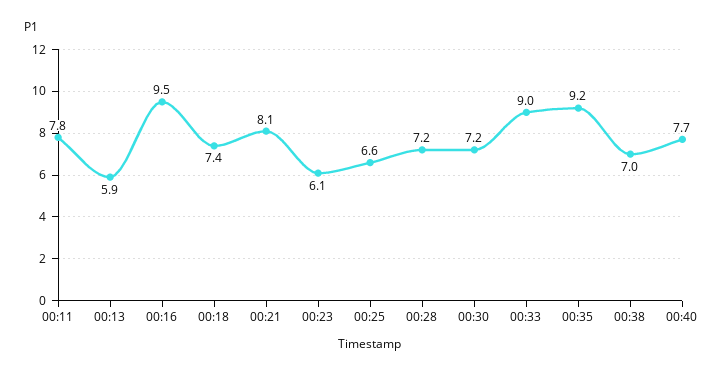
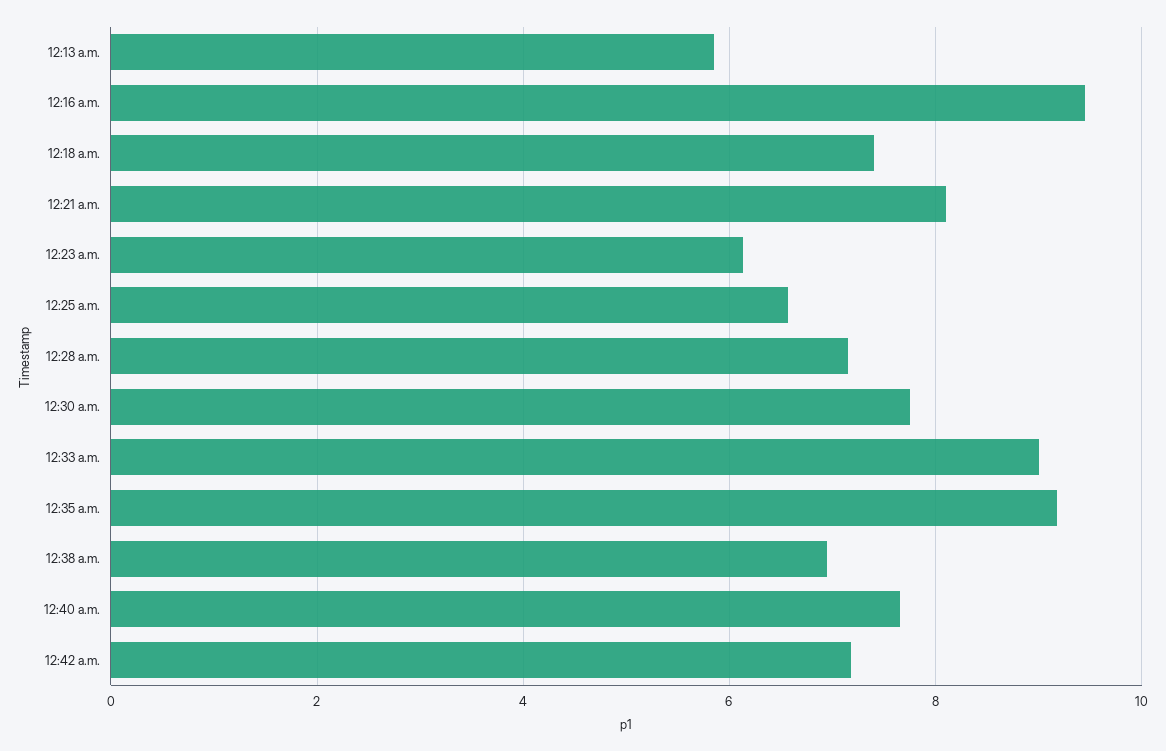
00:11: 7.8 -> none
00:30: 7.2 -> 7.8
12:42 a.m.: none -> 7.2

